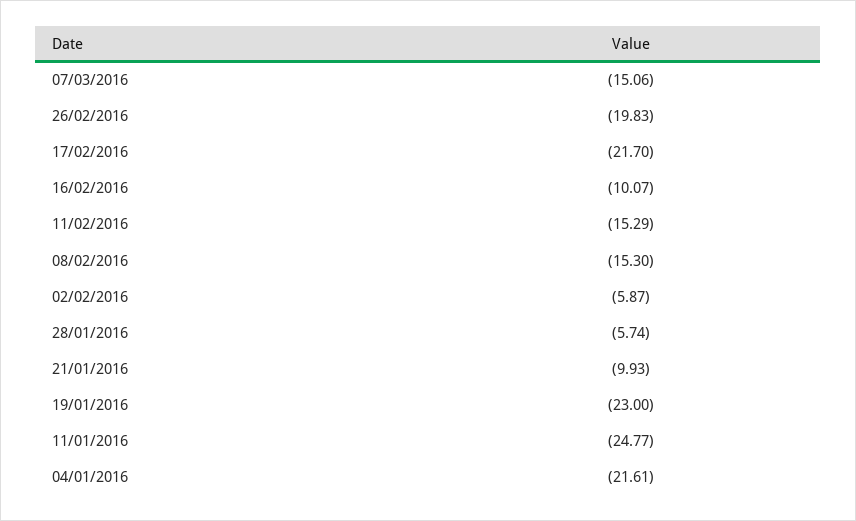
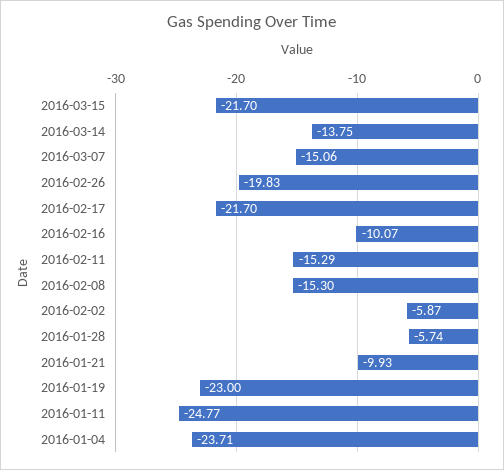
04/01/2016: -21.61 -> -23.71
2016-03-15: none -> -21.7
2016-03-14: none -> -13.75

